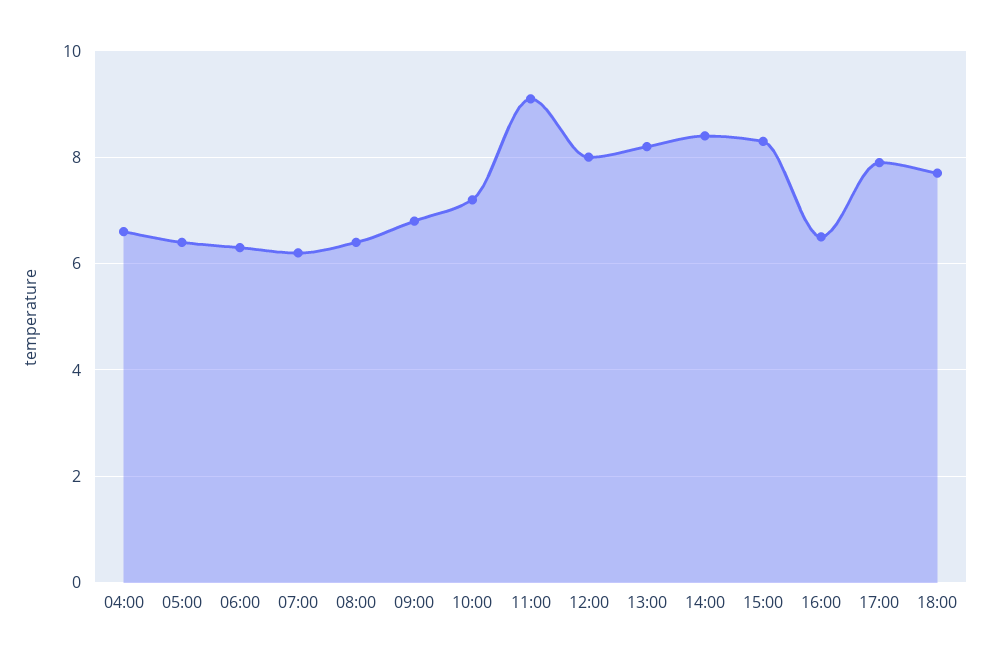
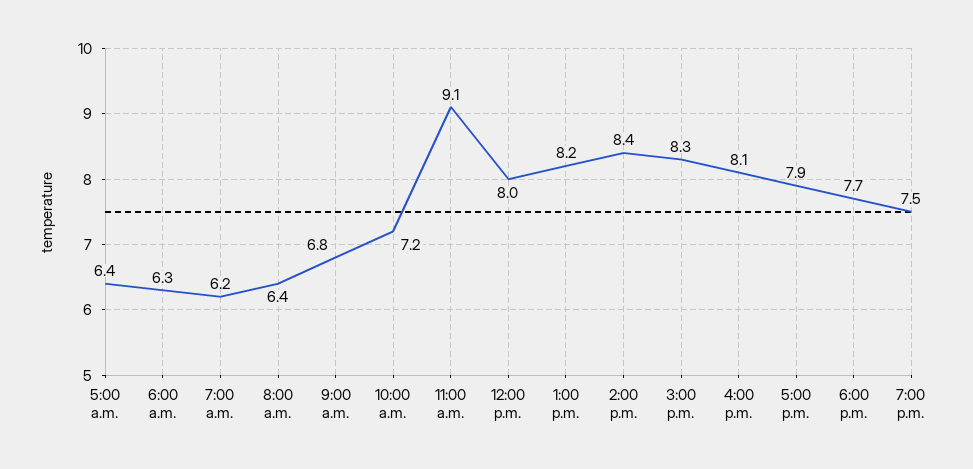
04:00: 6.5 -> none
16:00: 6.5 -> 8.1
7:00 p.m.: none -> 7.5

